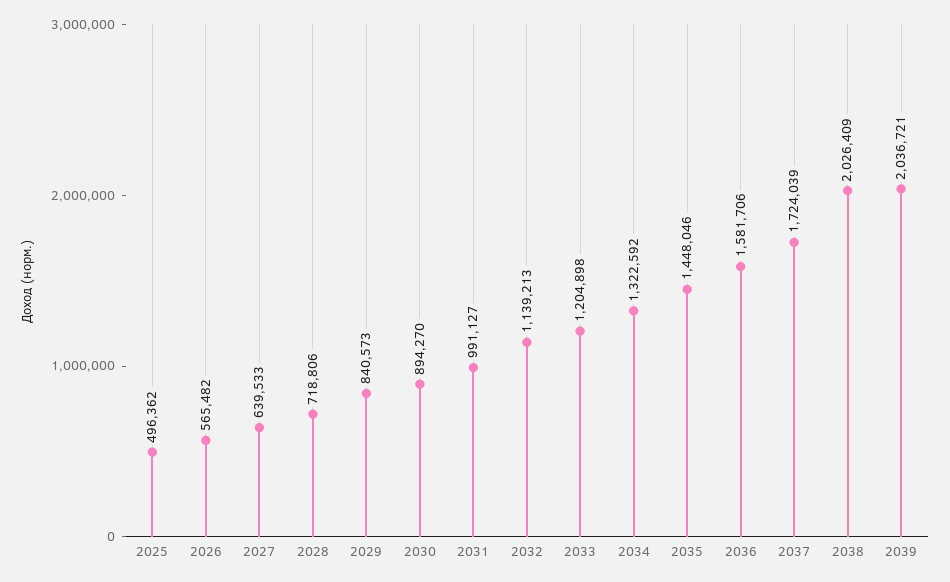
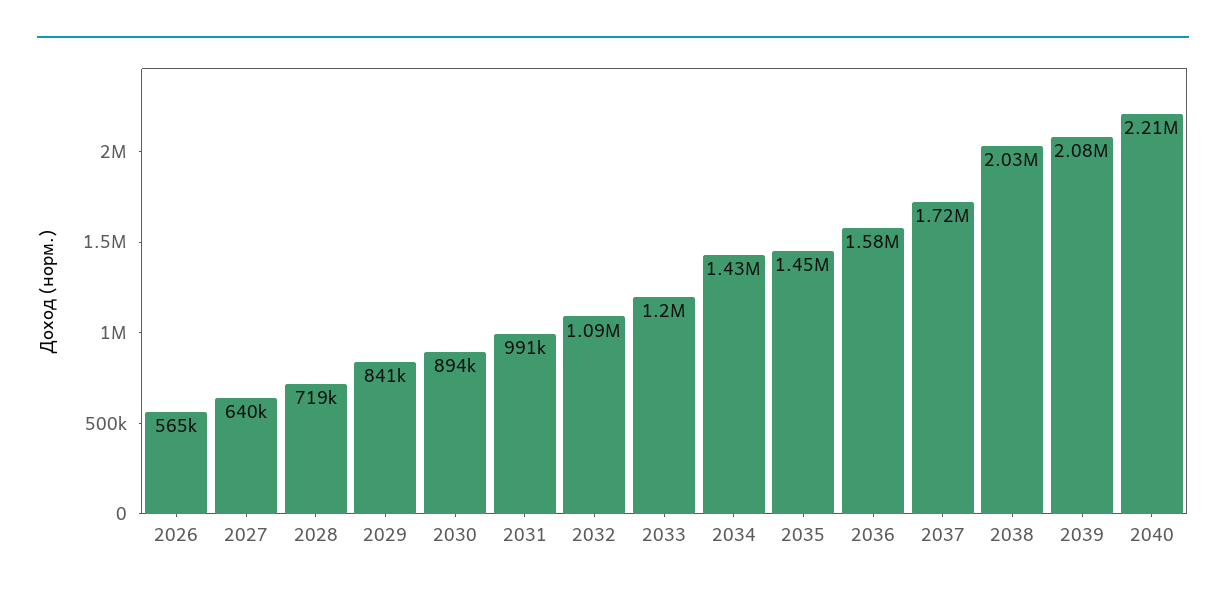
2025: 496362 -> none
2032: 1139213 -> 1090000
2034: 1322592 -> 1430000
2039: 2036721 -> 2080000
2040: none -> 2210000

